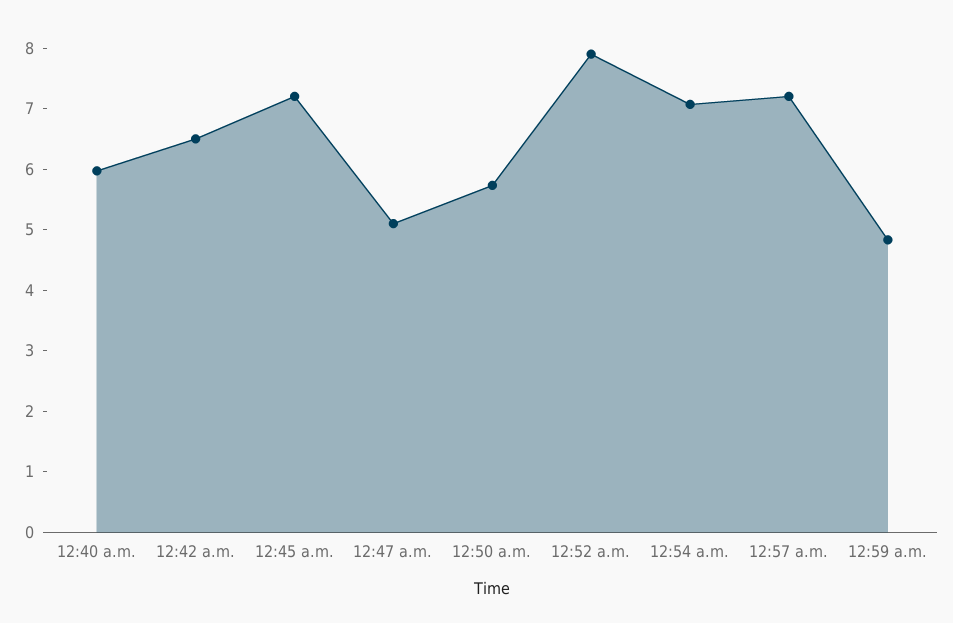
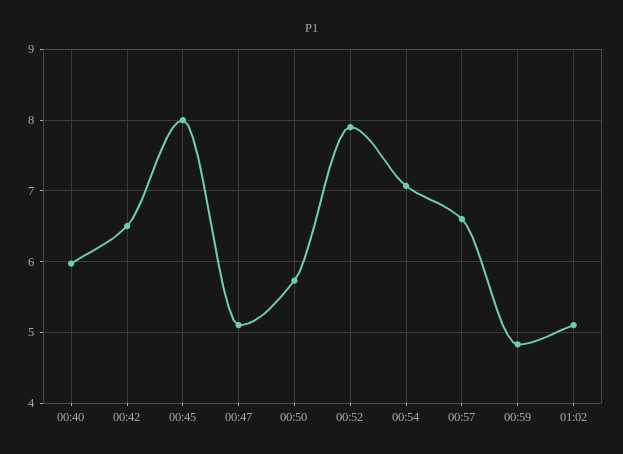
12:45 a.m.: 7.2 -> 8
12:57 a.m.: 7.2 -> 6.6
01:02: none -> 5.1

